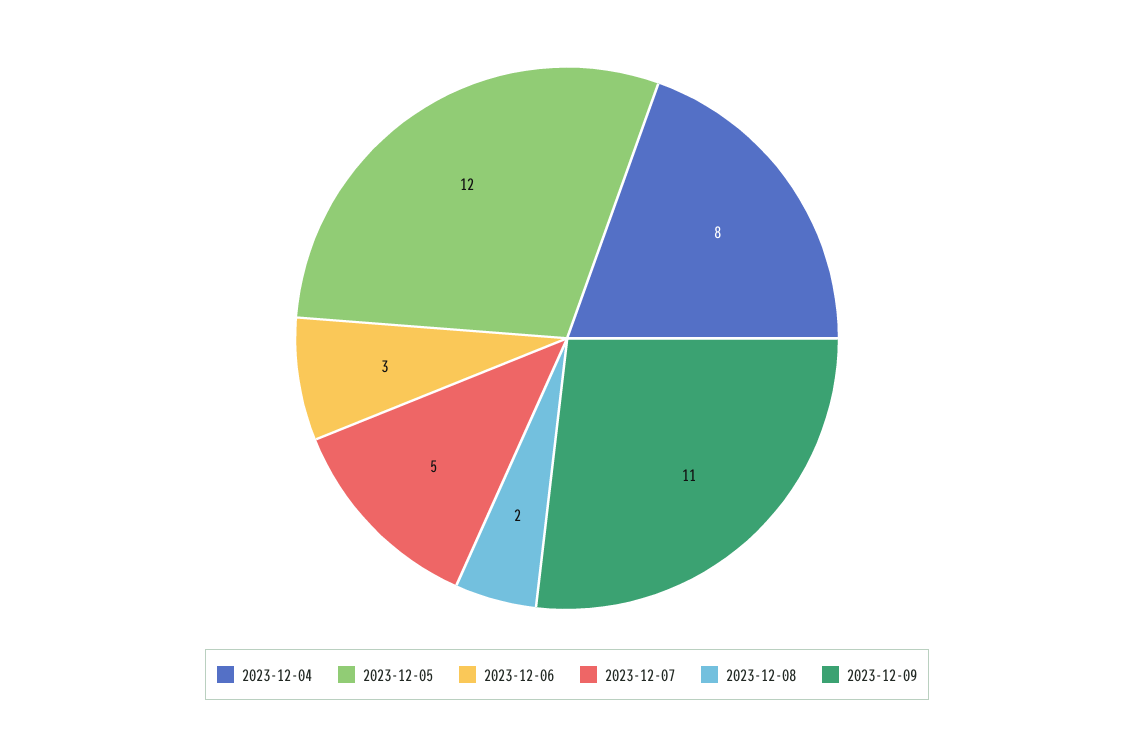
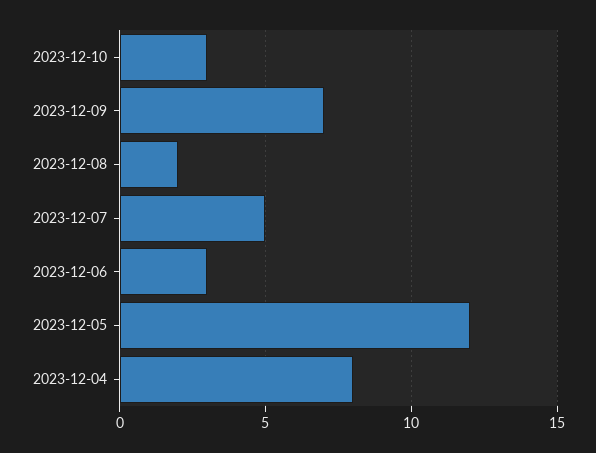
2023-12-09: 11 -> 7
2023-12-10: none -> 3

